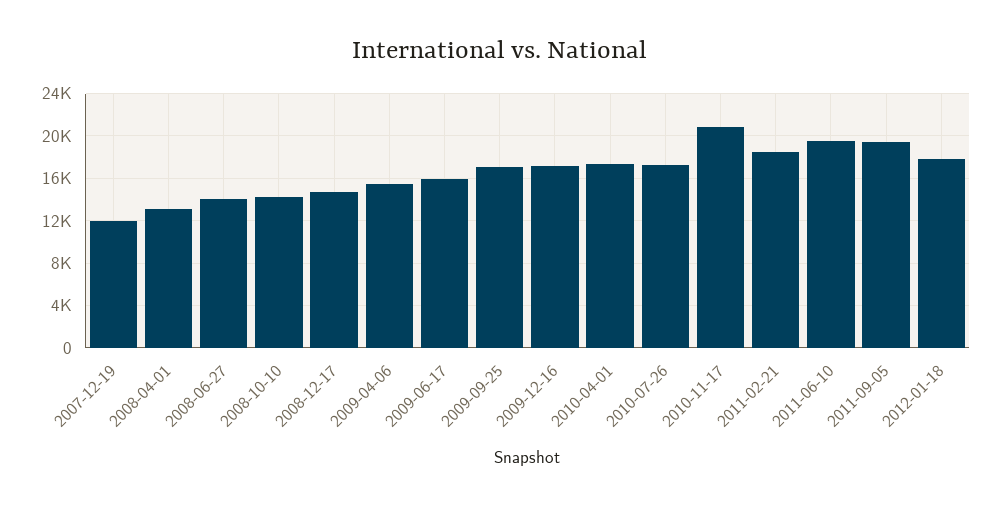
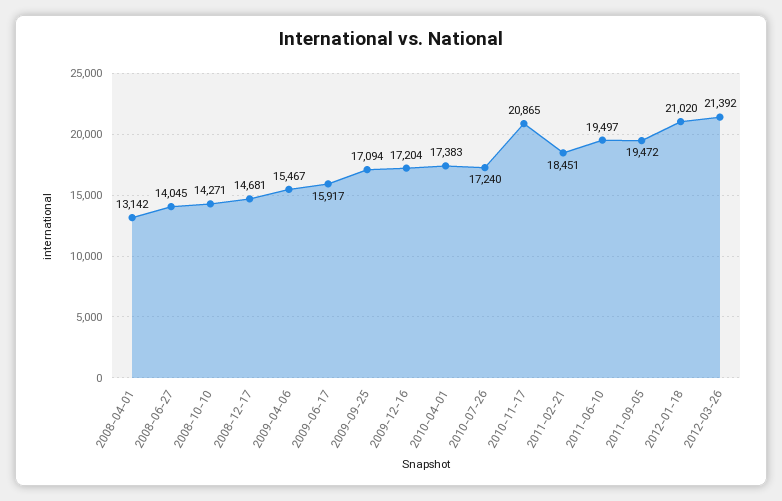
2007-12-19: 12000 -> none
2012-01-18: 18000 -> 21020
2012-03-26: none -> 21392

